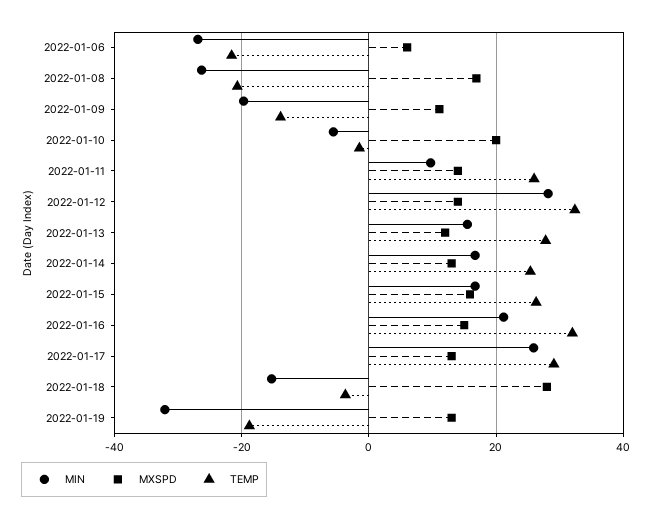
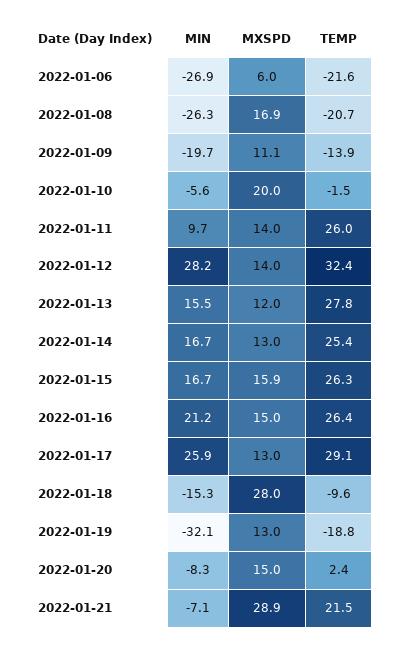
TEMP, 2022-01-16: 32 -> 26.4
TEMP, 2022-01-18: -4 -> -9.6
MIN, 2022-01-20: none -> -8.3
MXSPD, 2022-01-20: none -> 15
TEMP, 2022-01-20: none -> 2.4
MIN, 2022-01-21: none -> -7.1
MXSPD, 2022-01-21: none -> 28.9
TEMP, 2022-01-21: none -> 21.5

